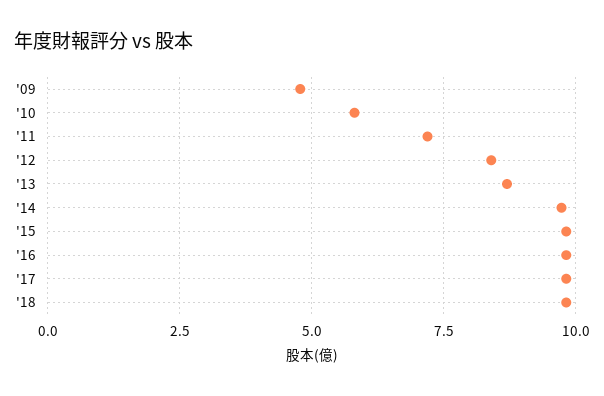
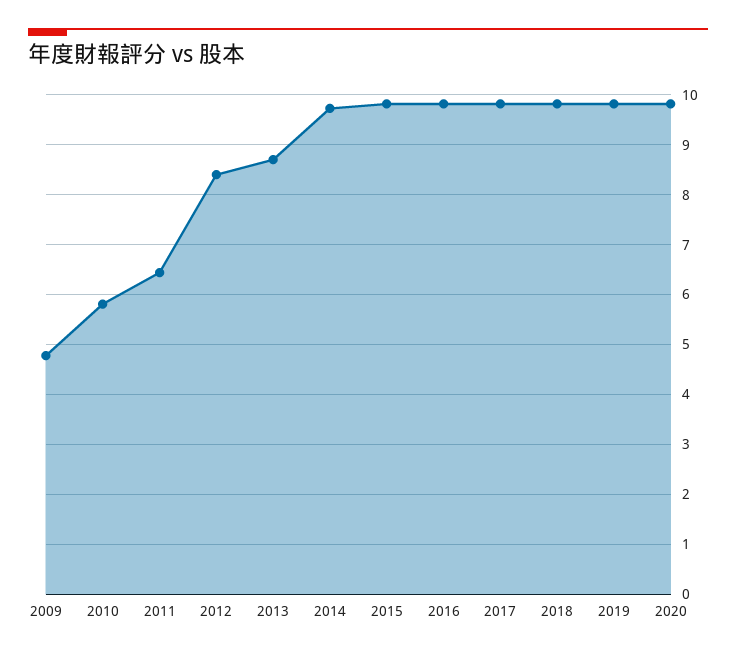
'11: 7.25 -> 6.4
2019: none -> 9.8
2020: none -> 9.8

